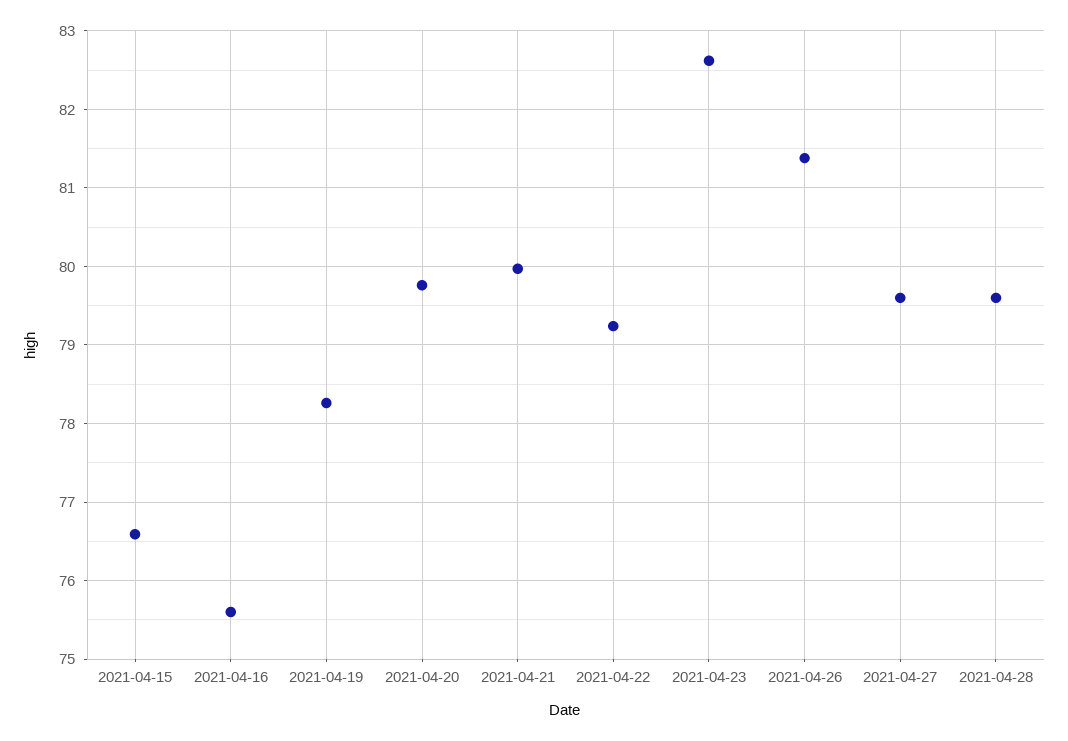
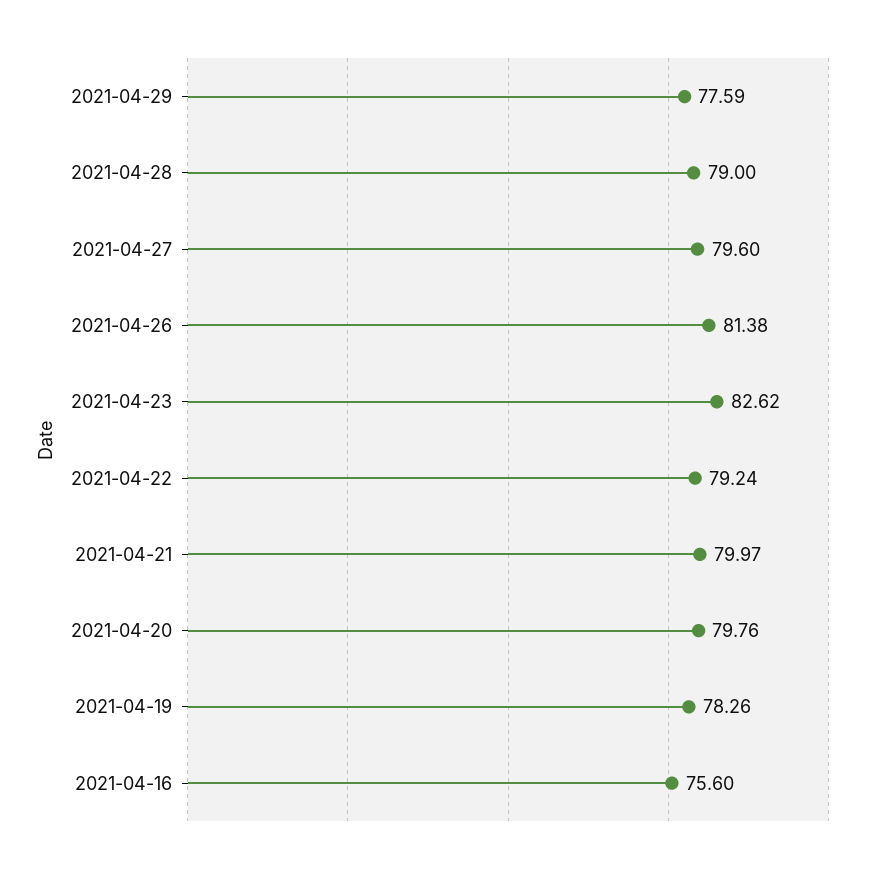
2021-04-15: 76.6 -> none
2021-04-28: 79.6 -> 79
2021-04-29: none -> 77.59

